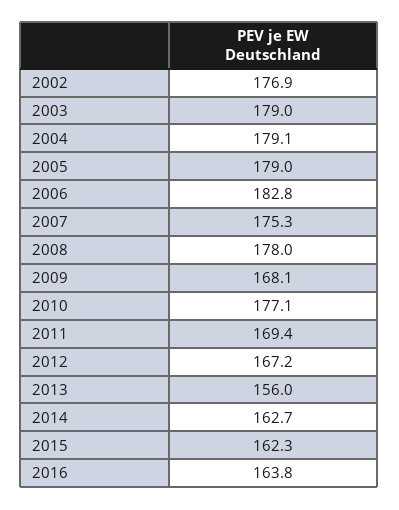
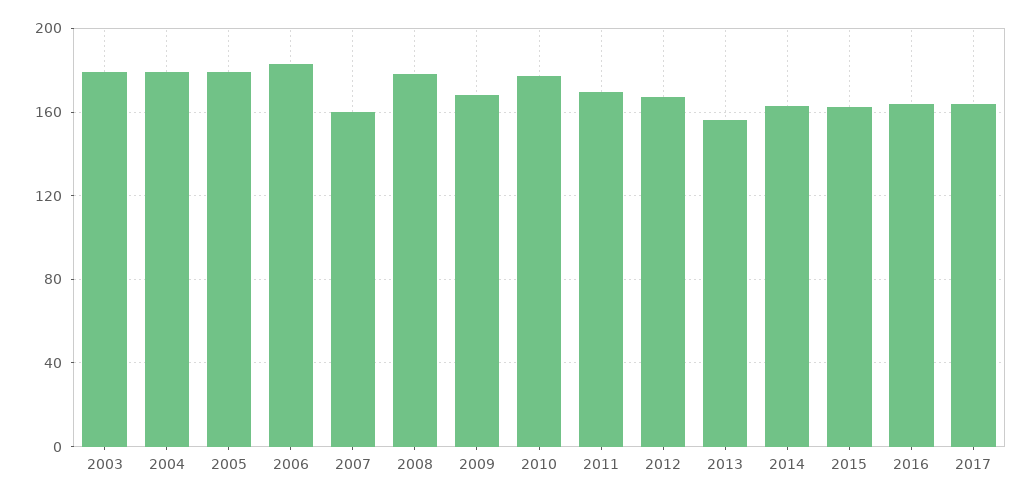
2002: 176.9 -> none
2007: 175.3 -> 160
2017: none -> 165

